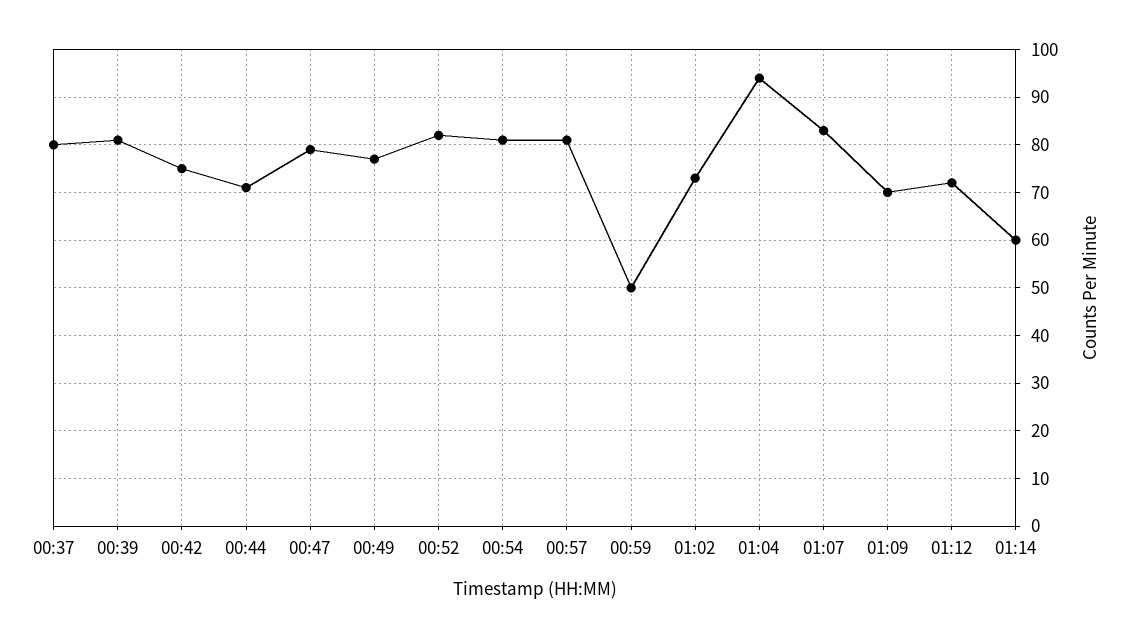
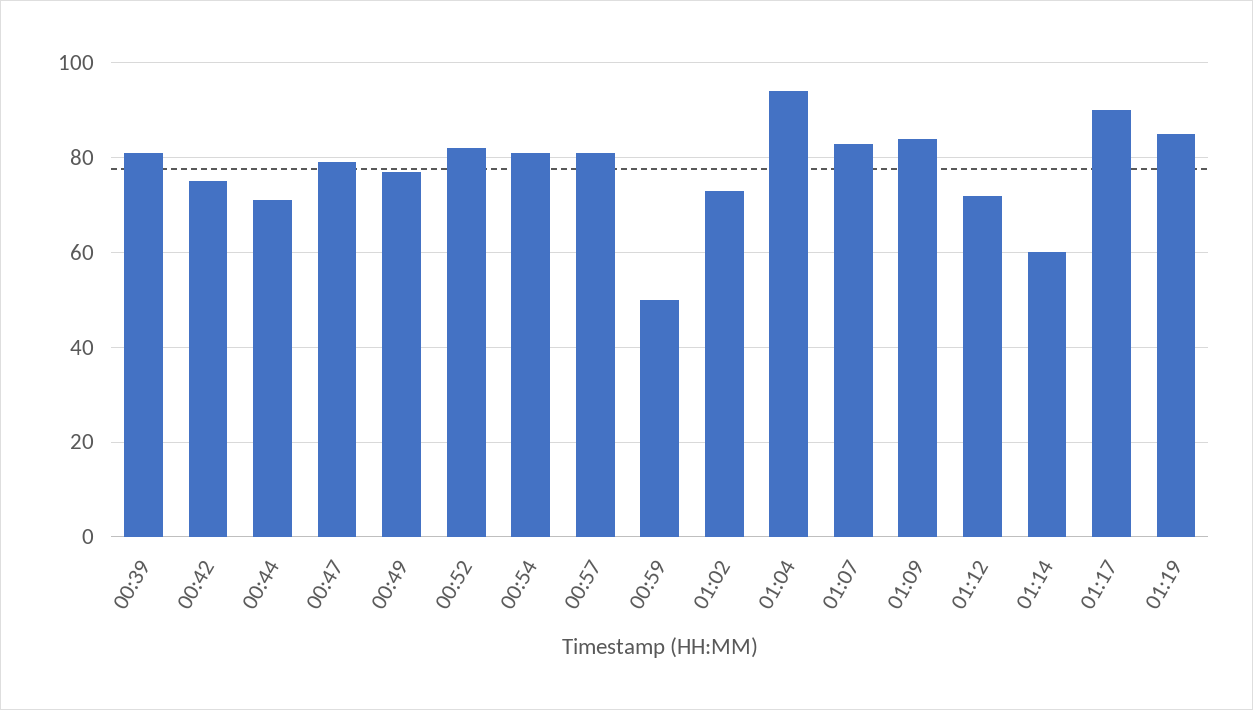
00:37: 80 -> none
01:09: 70 -> 85
01:17: none -> 90
01:19: none -> 85

